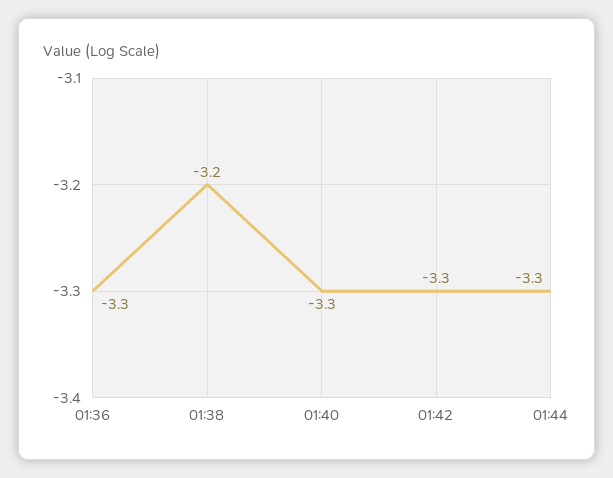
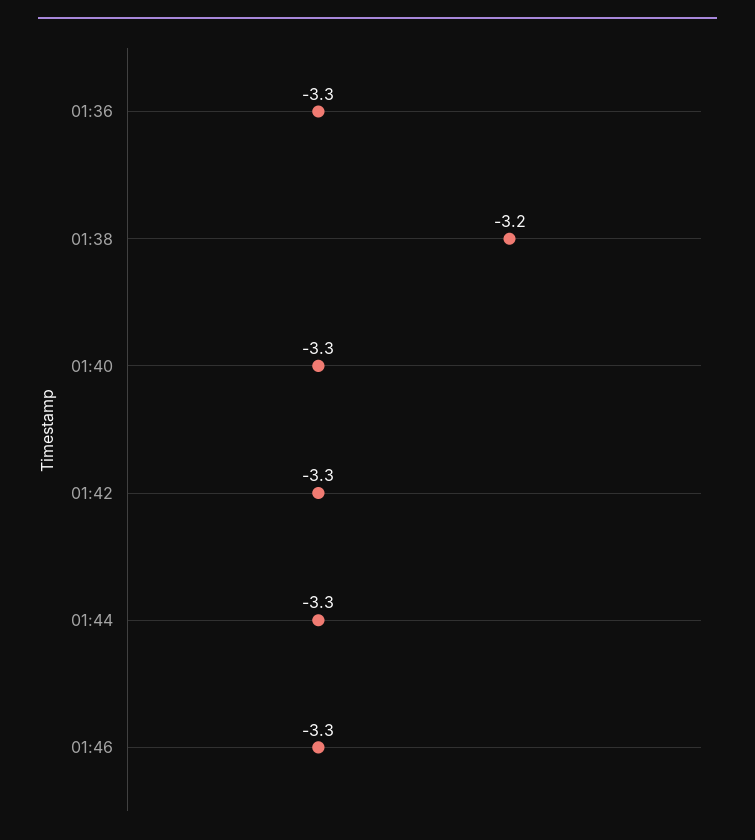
01:46: none -> -3.3

